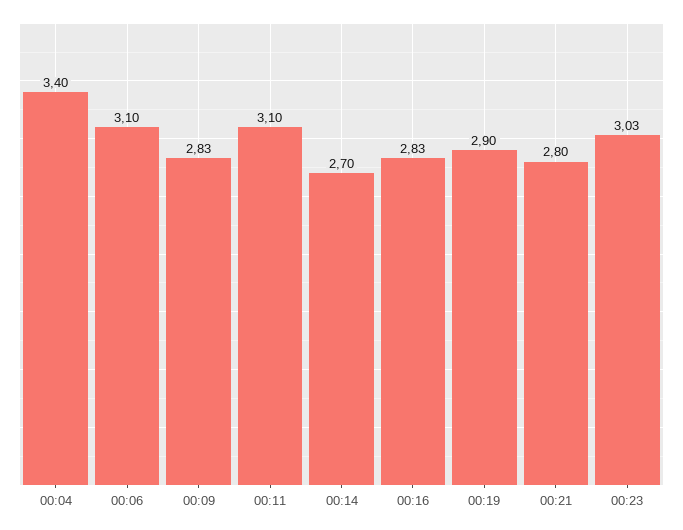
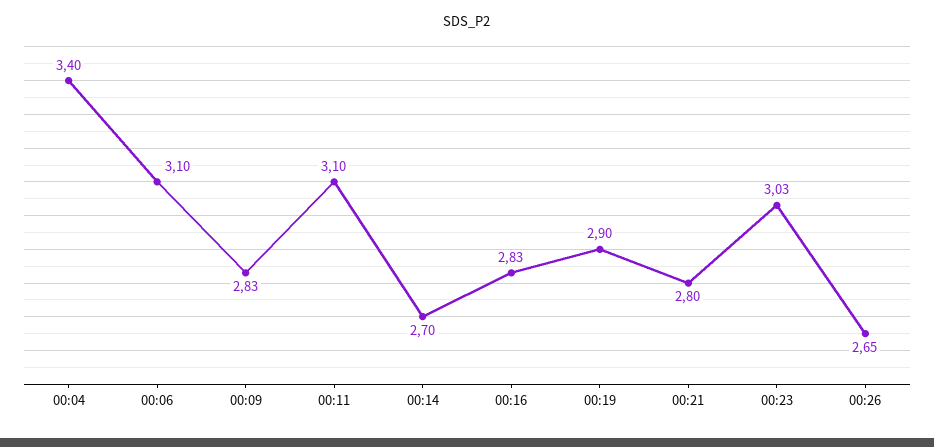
00:26: none -> 2.65

